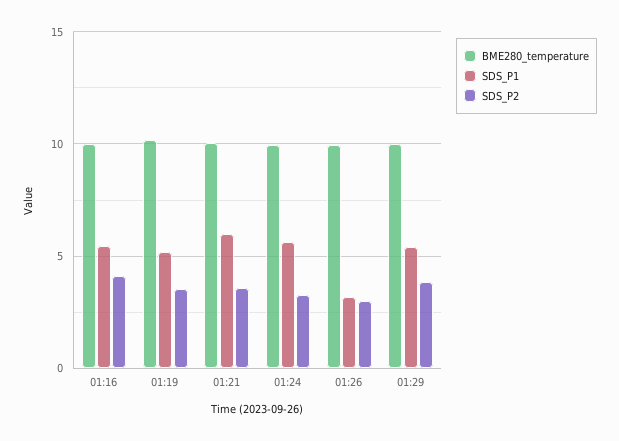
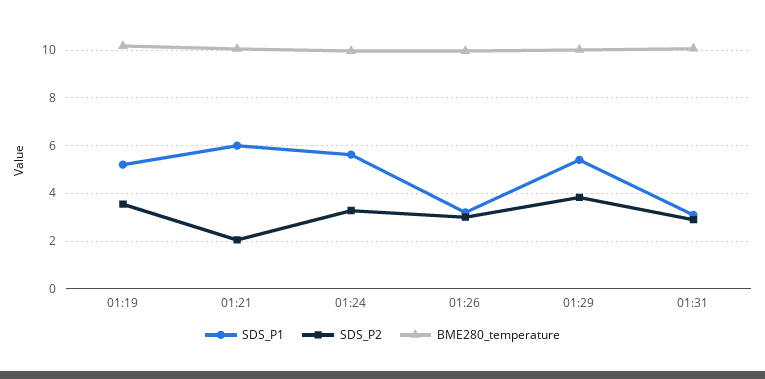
BME280_temperature, 01:16: 10 -> none
SDS_P1, 01:16: 5.5 -> none
SDS_P2, 01:16: 4 -> none
SDS_P2, 01:21: 3.5 -> 2
SDS_P1, 01:31: none -> 3
SDS_P2, 01:31: none -> 3
BME280_temperature, 01:31: none -> 10

